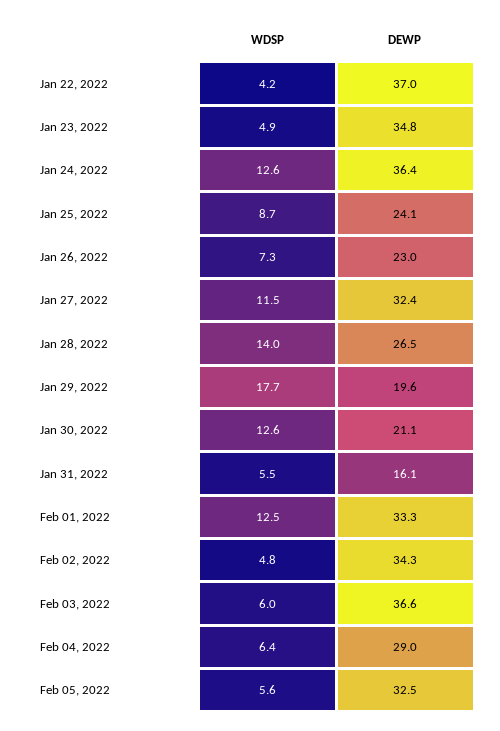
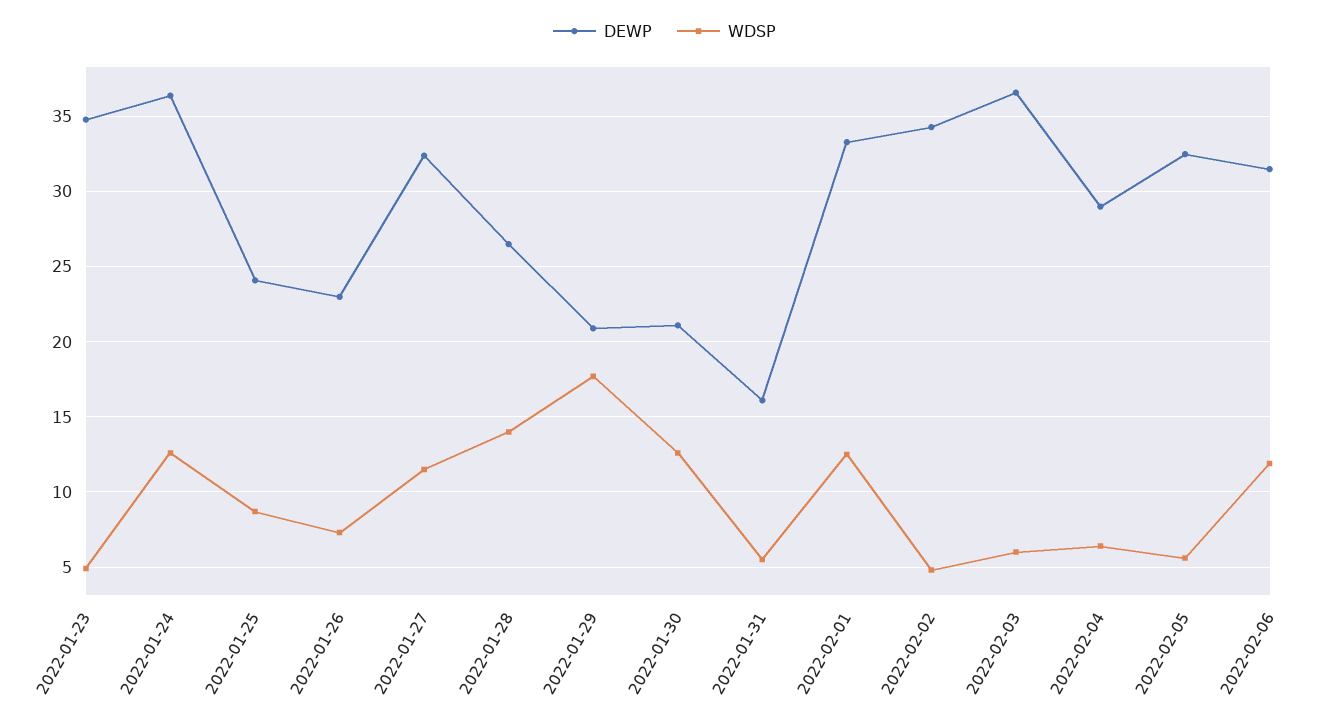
WDSP, Jan 22, 2022: 4.2 -> none
DEWP, Jan 22, 2022: 37 -> none
DEWP, Jan 29, 2022: 19.6 -> 21
DEWP, 2022-02-06: none -> 31.5
WDSP, 2022-02-06: none -> 12

